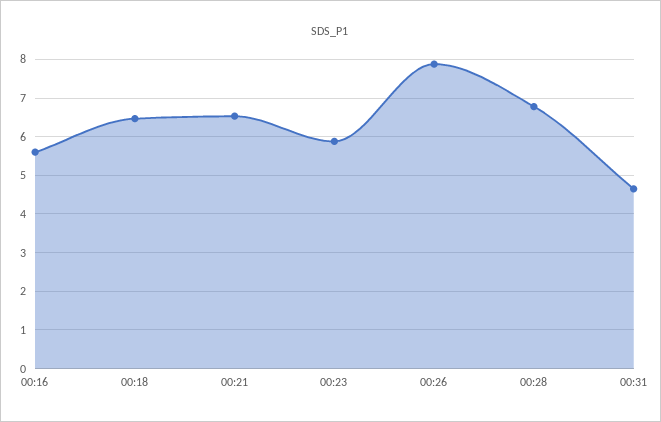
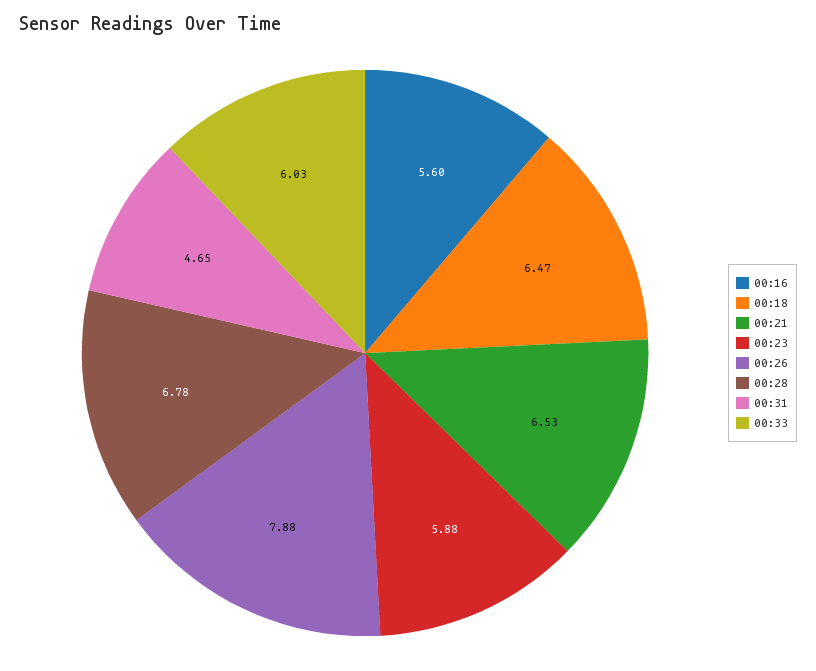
00:33: none -> 6.03

